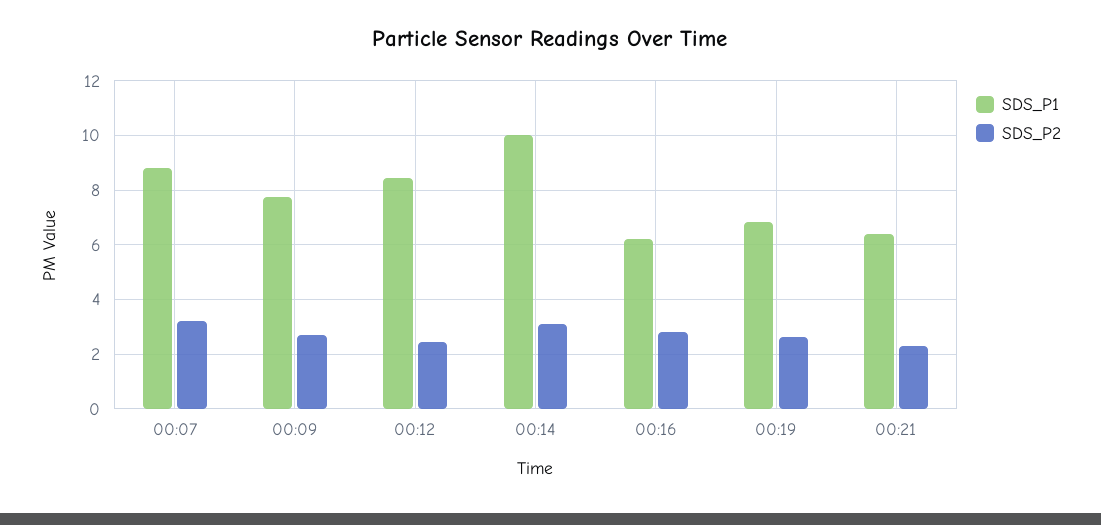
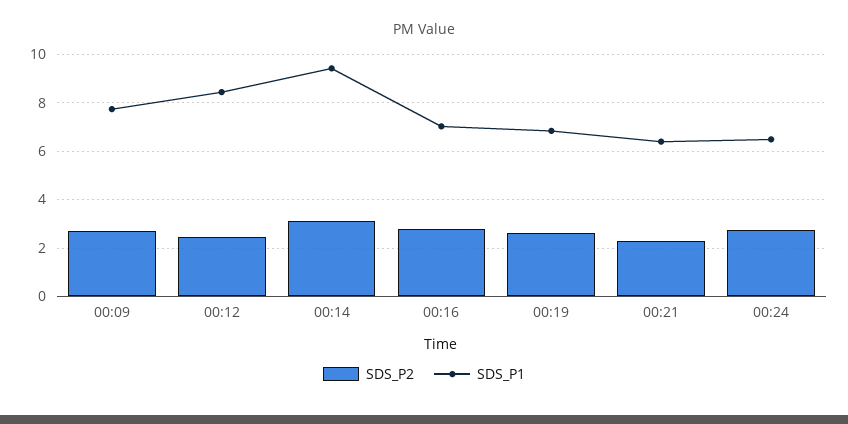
SDS_P1, 00:07: 8.75 -> none
SDS_P2, 00:07: 3.25 -> none
SDS_P1, 00:14: 10 -> 9.5
SDS_P1, 00:16: 6.25 -> 7
SDS_P2, 00:24: none -> 2.75
SDS_P1, 00:24: none -> 6.5

